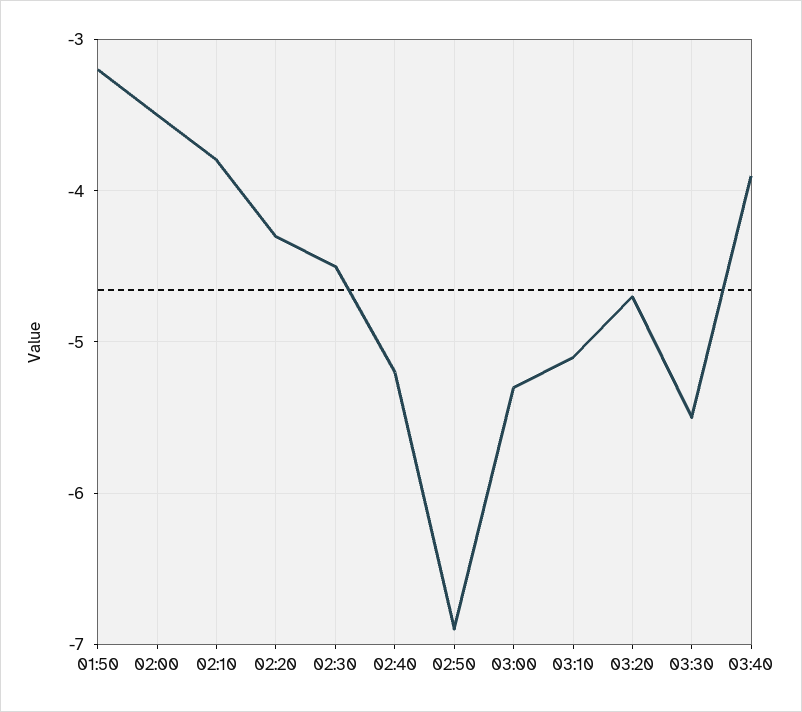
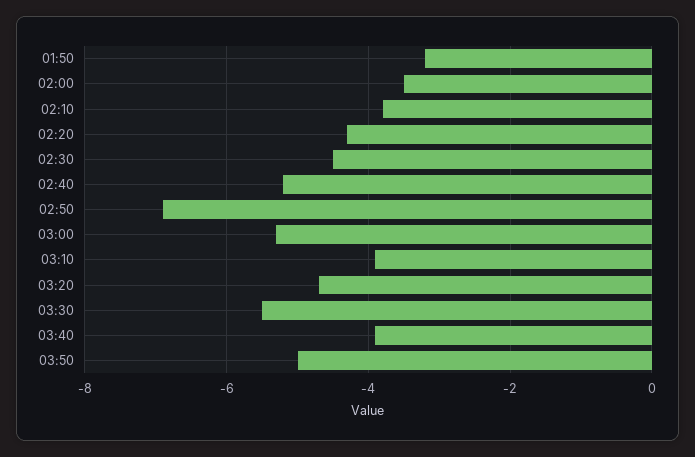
03:10: -5.1 -> -4
03:50: none -> -5

